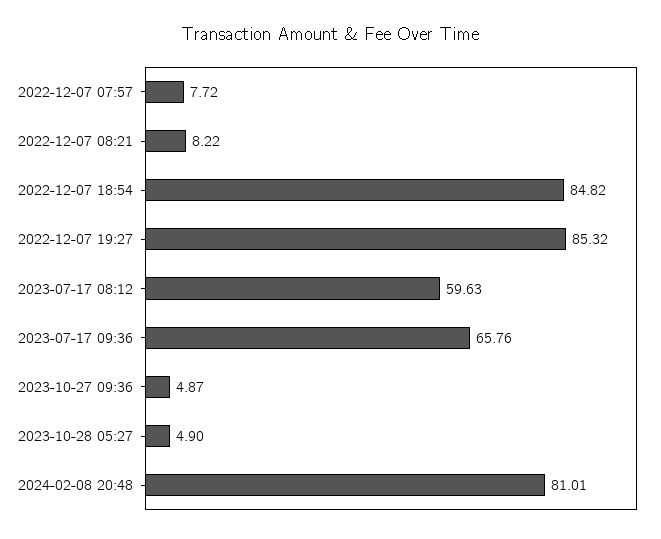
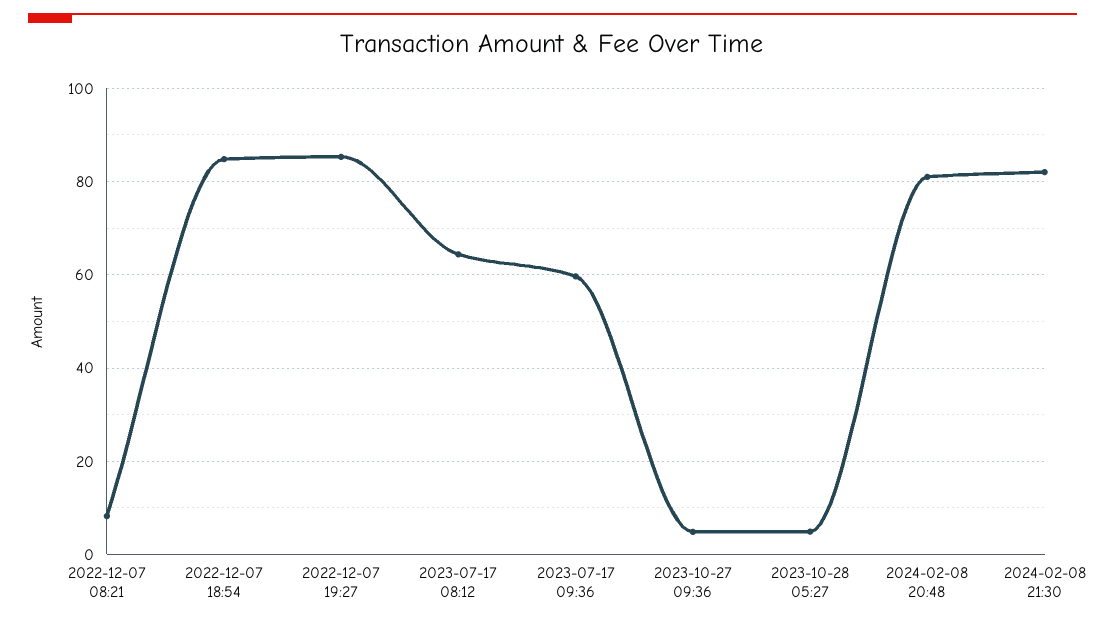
2022-12-07 07:57: 7.72 -> none
2023-07-17 08:12: 59.63 -> 64
2023-07-17 09:36: 65.76 -> 60
2024-02-08 21:30: none -> 82

